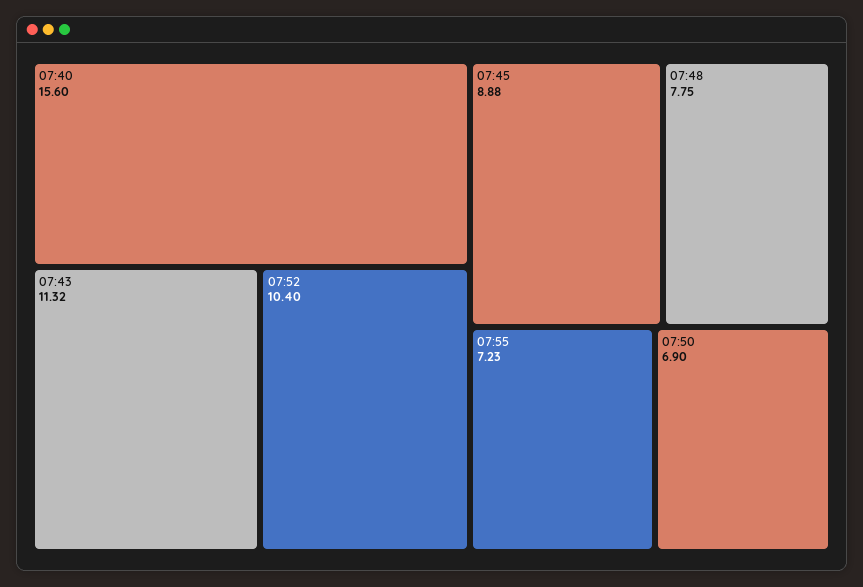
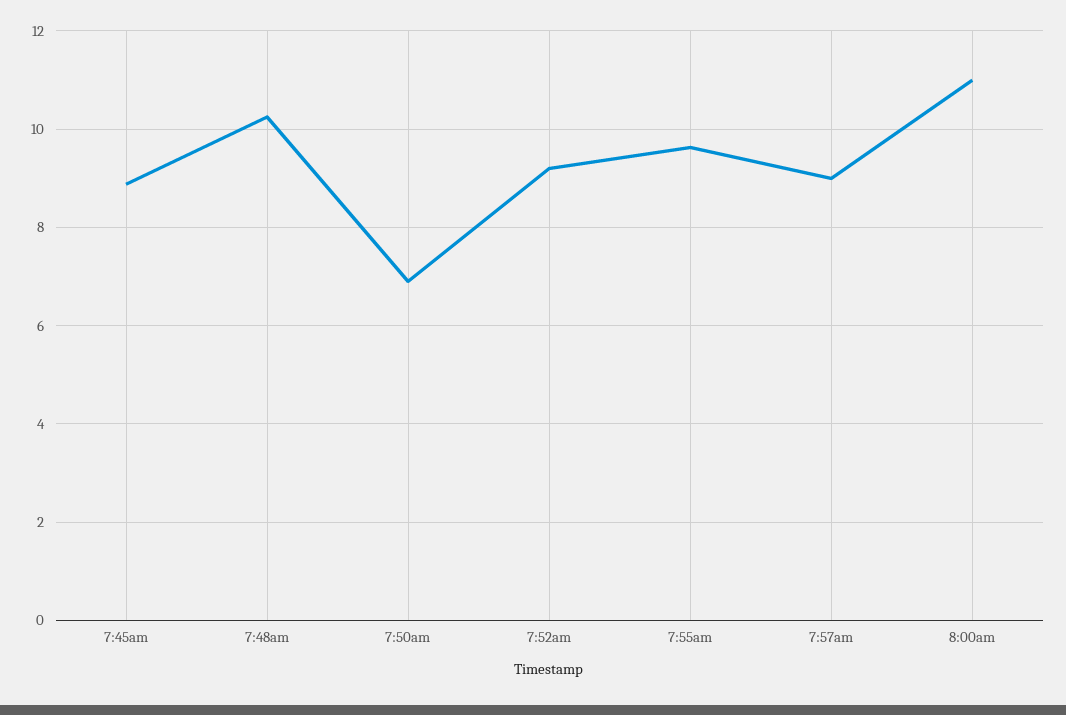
07:40: 15.6 -> none
07:43: 11.32 -> none
07:52: 10.4 -> 9.2
07:48: 7.75 -> 10.2
07:55: 7.23 -> 9.6
7:57am: none -> 9
8:00am: none -> 11

